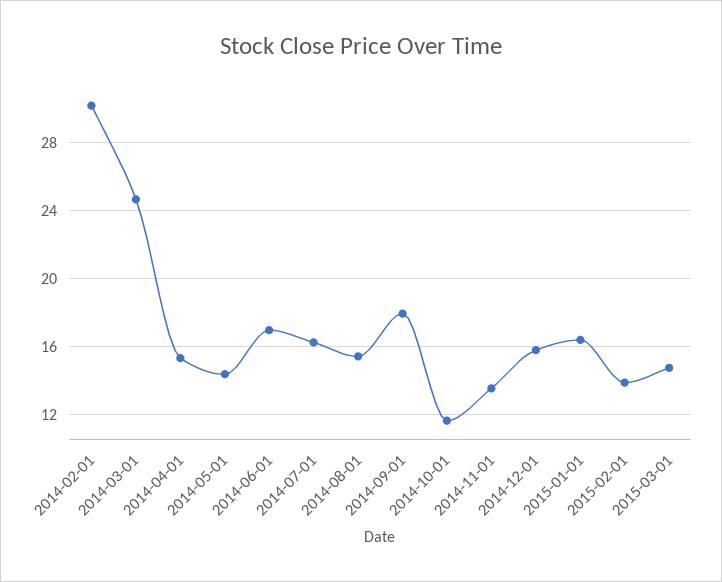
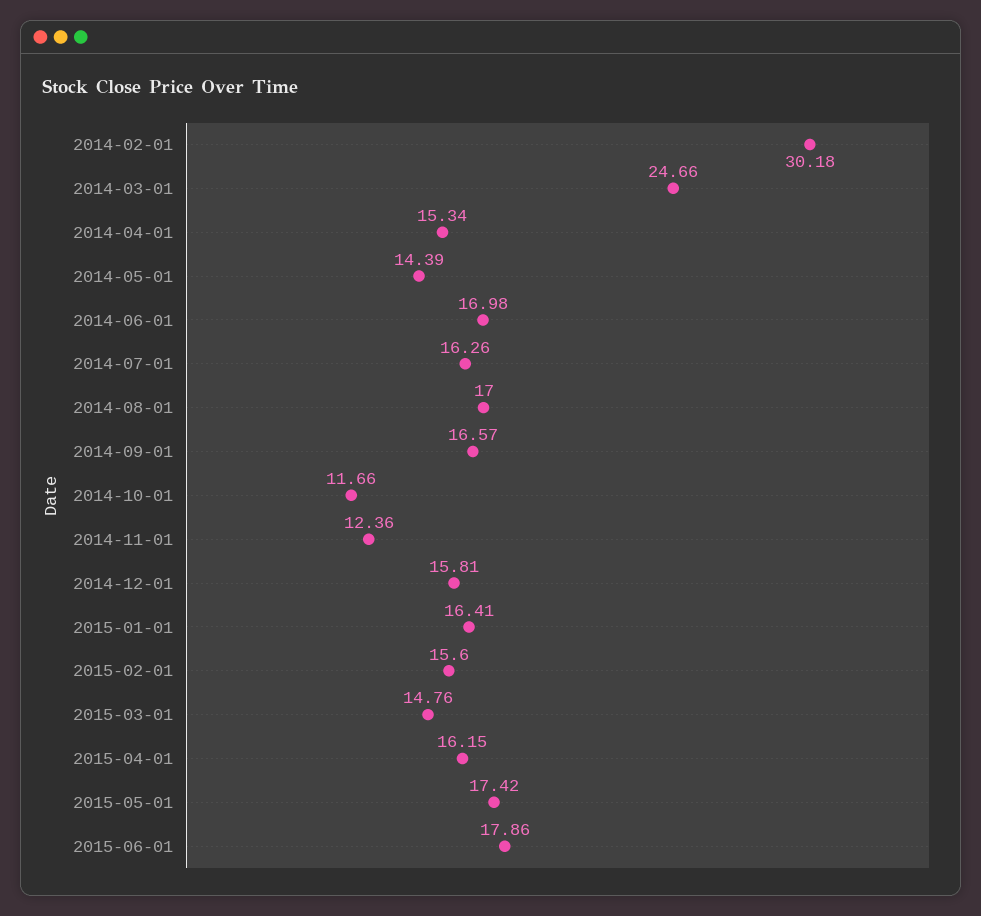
2014-08-01: 15.5 -> 17
2014-09-01: 18 -> 16.57
2014-11-01: 13.5 -> 12.36
2015-02-01: 14 -> 15.6
2015-04-01: none -> 16.15
2015-05-01: none -> 17.42
2015-06-01: none -> 17.86

